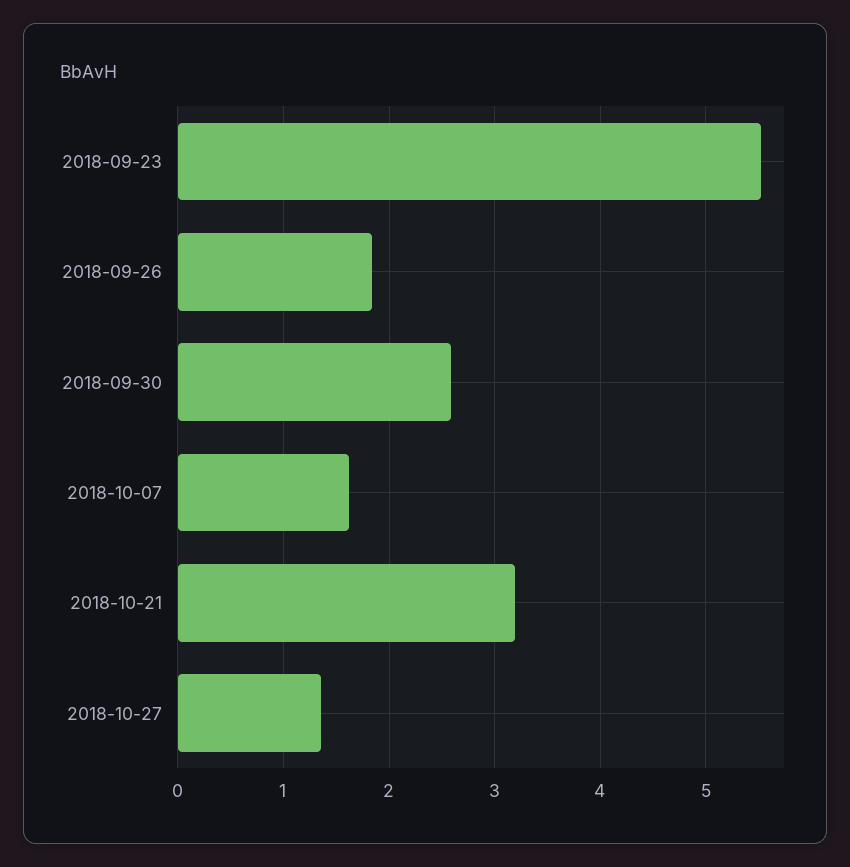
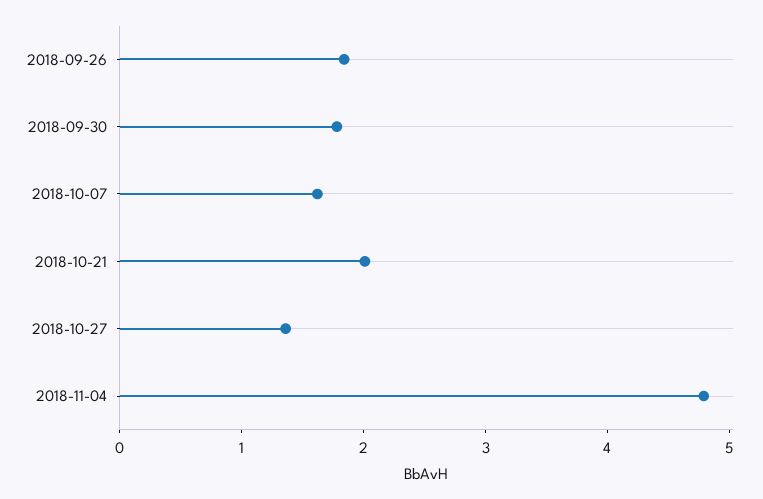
2018-09-23: 5.5 -> none
2018-09-30: 2.6 -> 1.8
2018-10-21: 3.2 -> 2
2018-11-04: none -> 4.8

